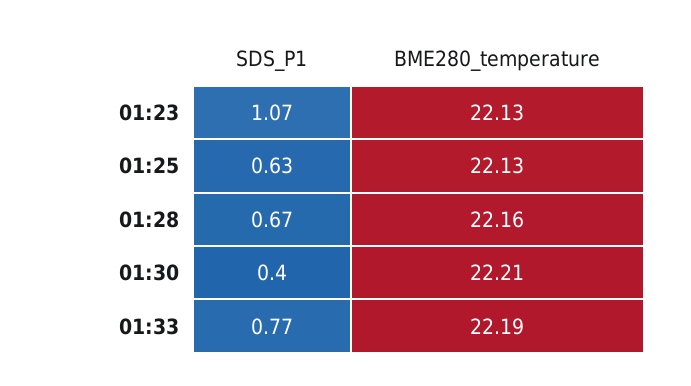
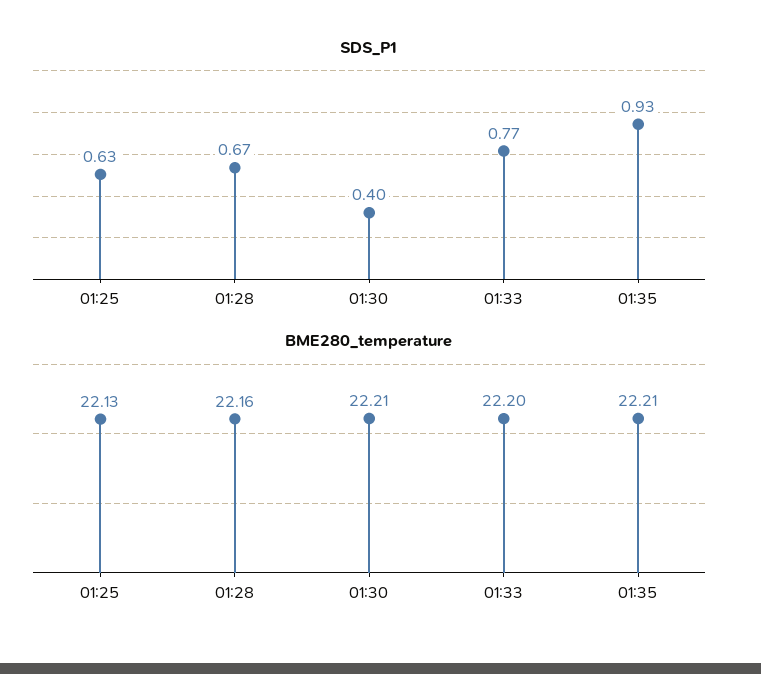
SDS_P1, 01:23: 1.07 -> none
BME280_temperature, 01:23: 22.13 -> none
BME280_temperature, 01:33: 22.19 -> 22.2
SDS_P1, 01:35: none -> 0.93
BME280_temperature, 01:35: none -> 22.21

